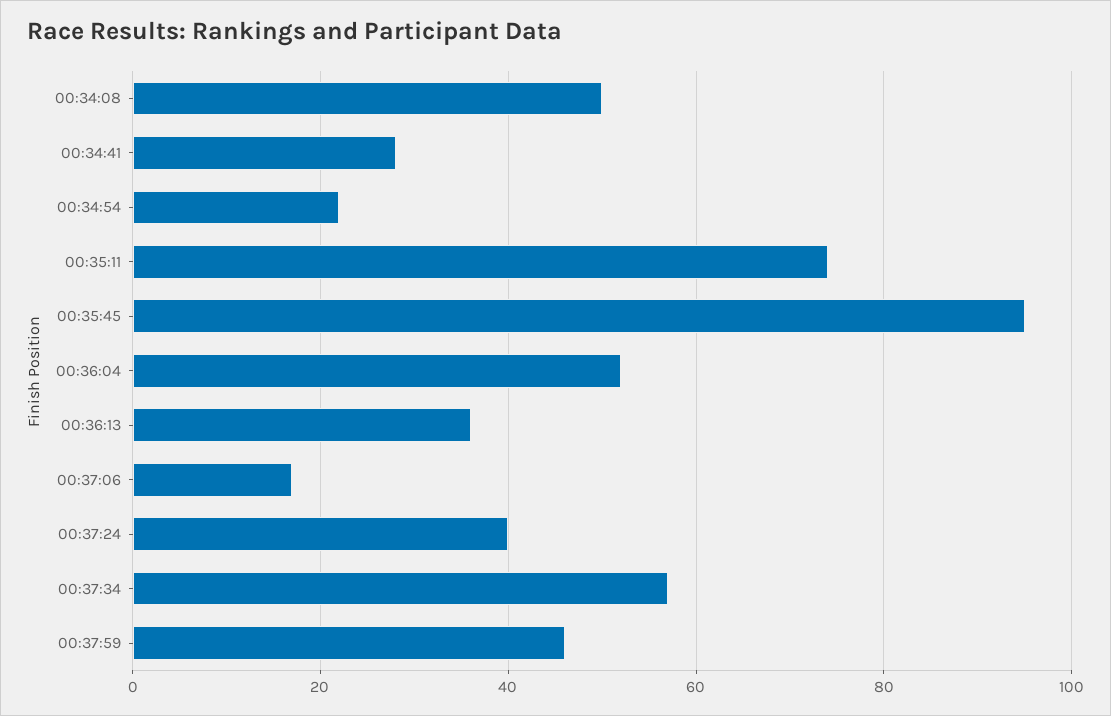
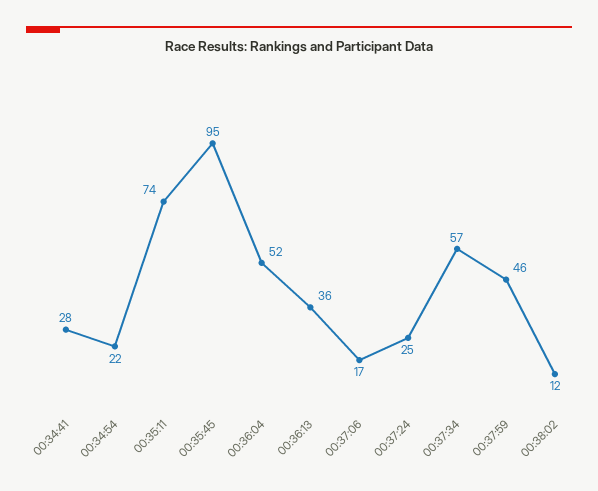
00:34:08: 50 -> none
00:37:24: 40 -> 25
00:38:02: none -> 12

